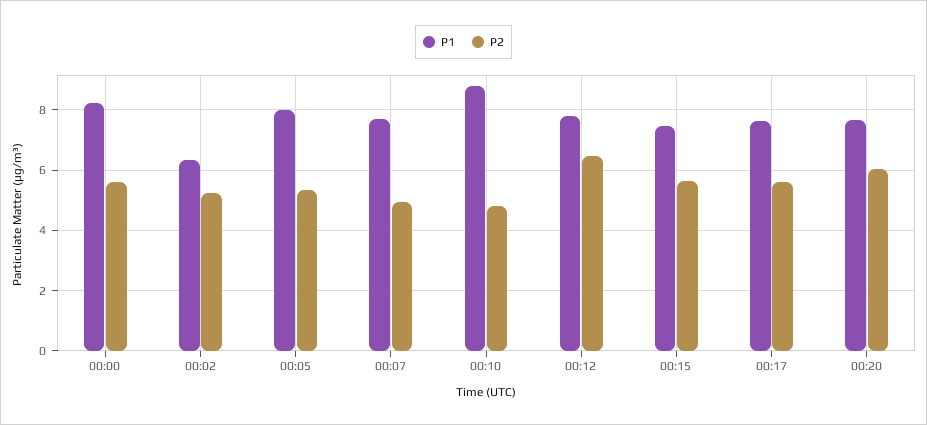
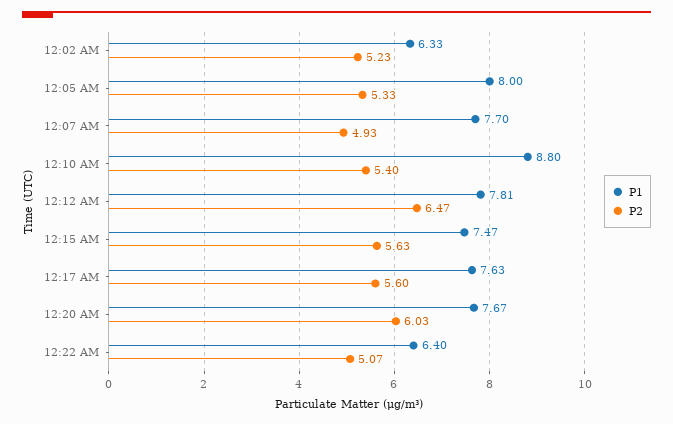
P1, 00:00: 8.2 -> none
P2, 00:00: 5.6 -> none
P2, 00:10: 4.8 -> 5.4
P1, 12:22 AM: none -> 6.4
P2, 12:22 AM: none -> 5.07

